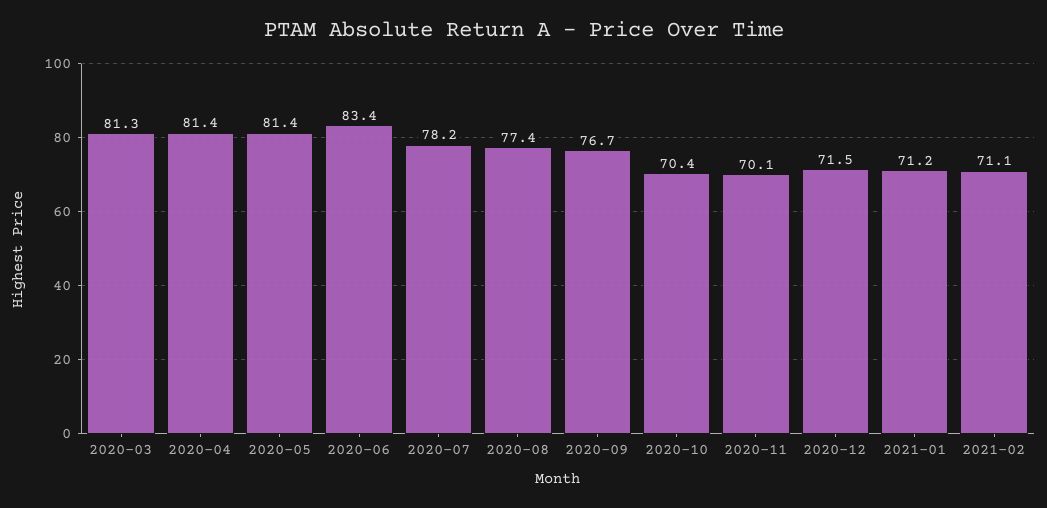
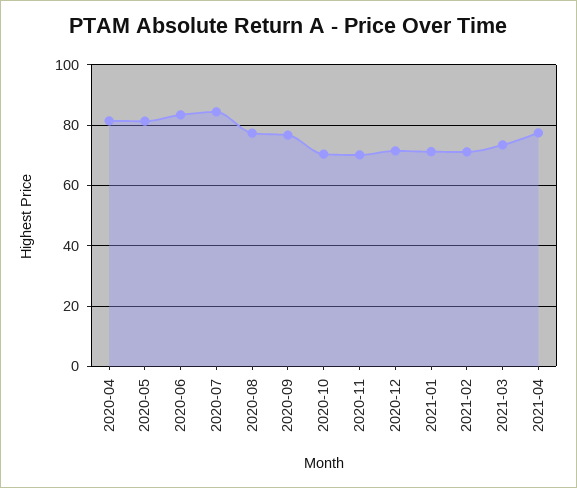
2020-03: 81.3 -> none
2020-07: 78.2 -> 84
2021-03: none -> 74
2021-04: none -> 78

